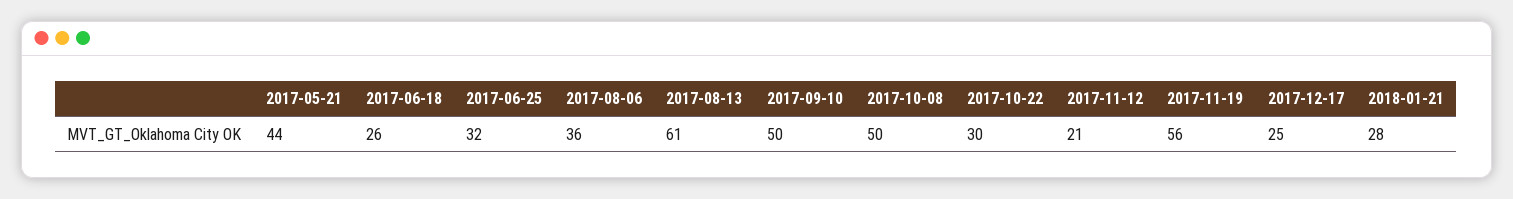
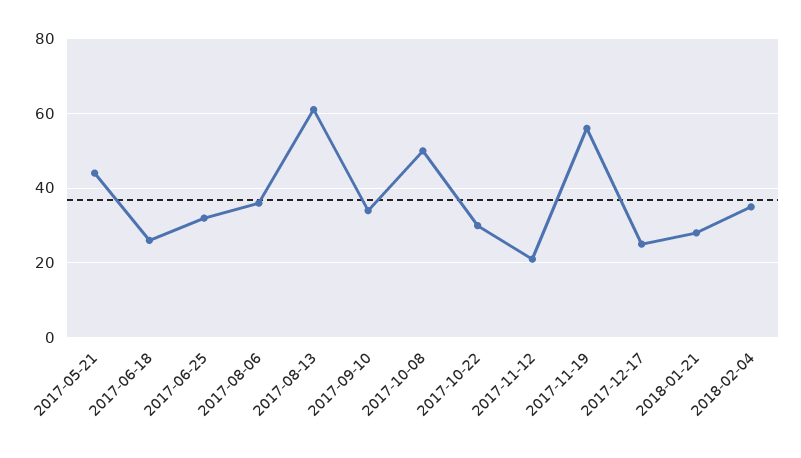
2017-09-10: 50 -> 35
2018-02-04: none -> 35

